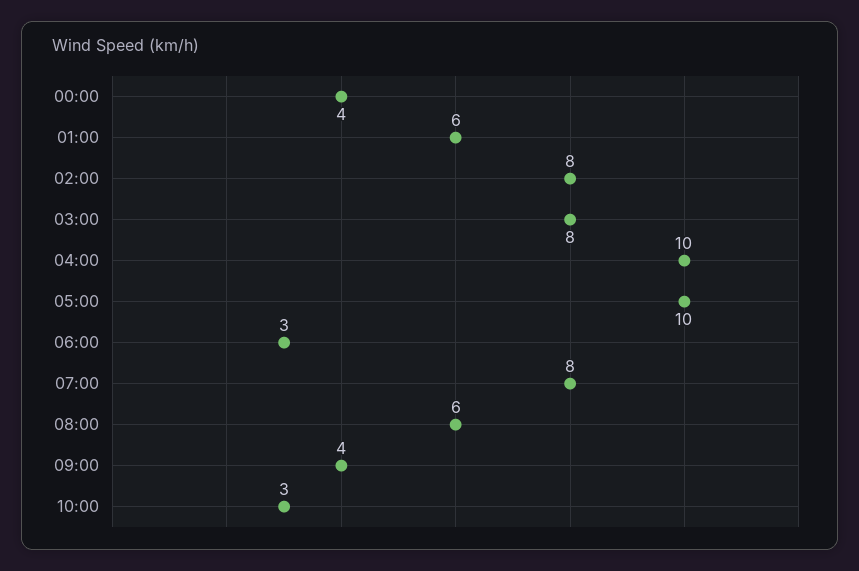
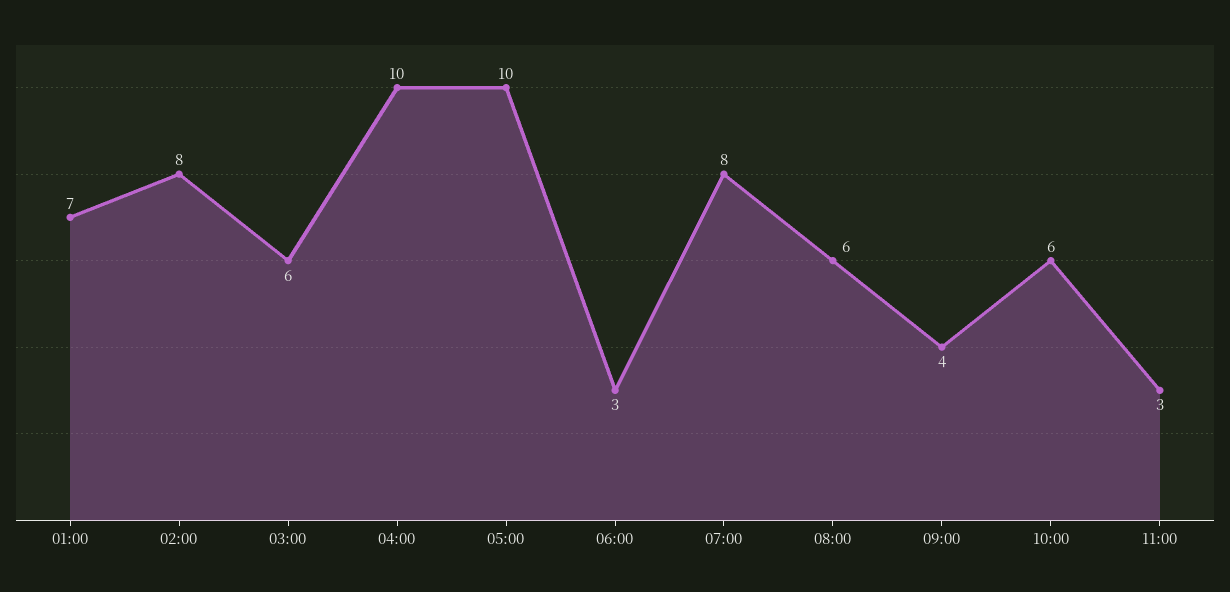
00:00: 4 -> none
01:00: 6 -> 7
03:00: 8 -> 6
10:00: 3 -> 6
11:00: none -> 3

